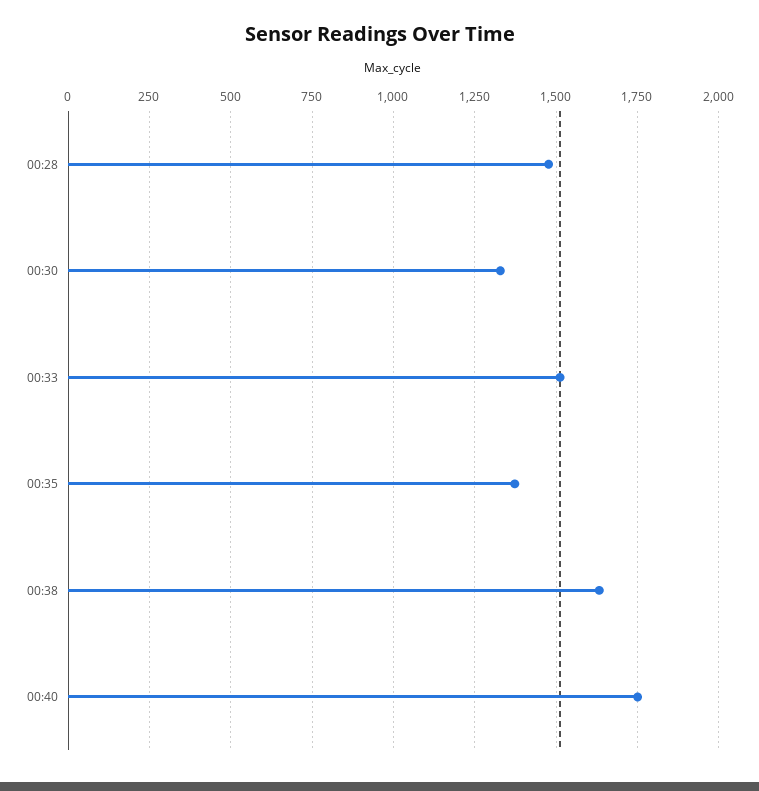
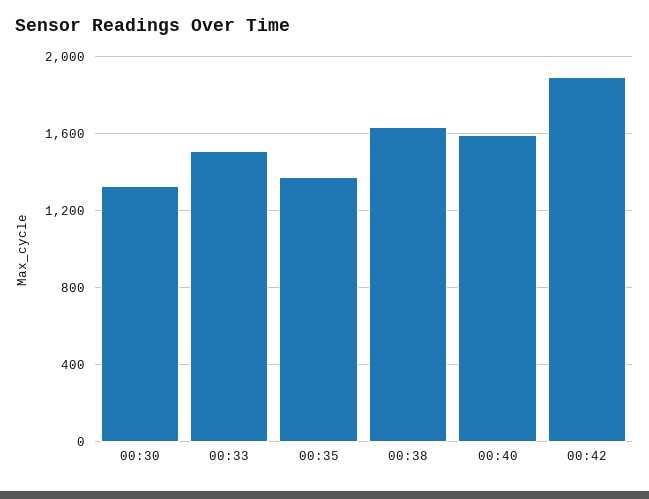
00:28: 1475 -> none
00:40: 1750 -> 1600
00:42: none -> 1900

